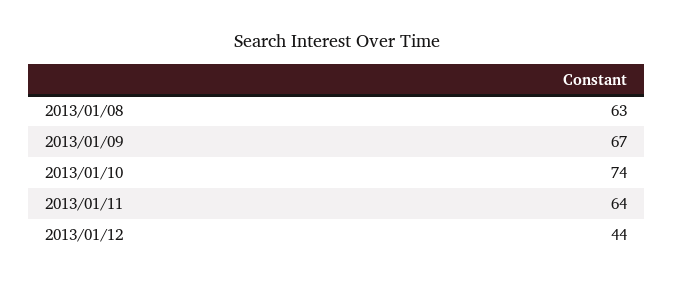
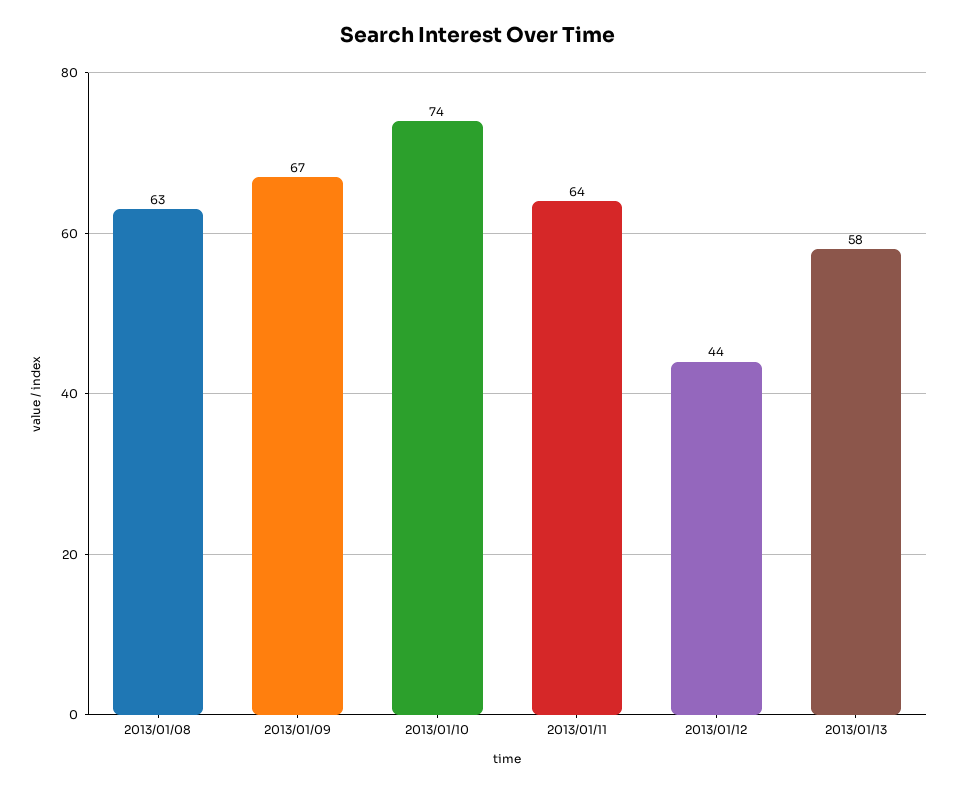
2013/01/13: none -> 58

